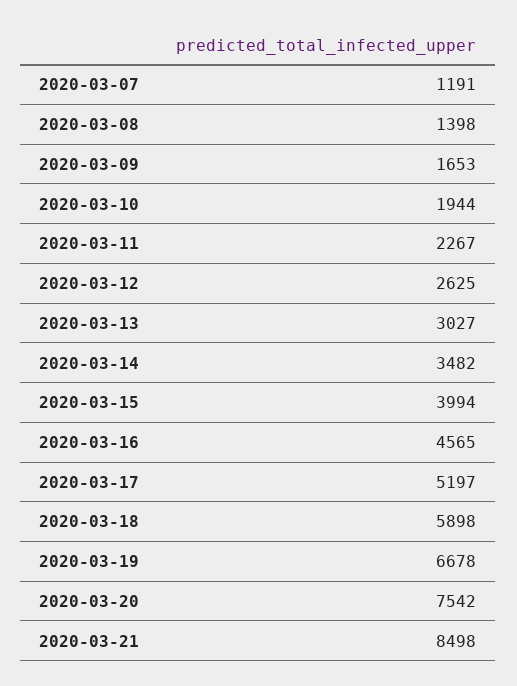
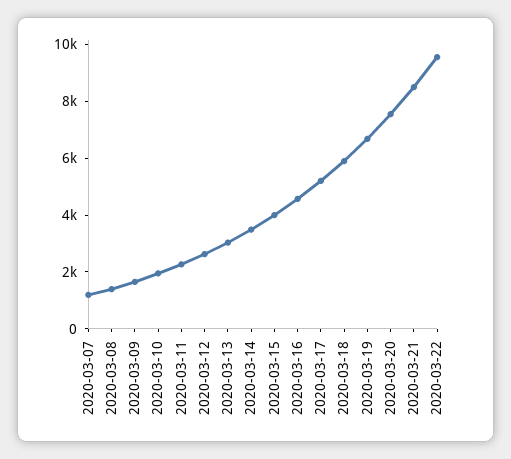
2020-03-22: none -> 9500

